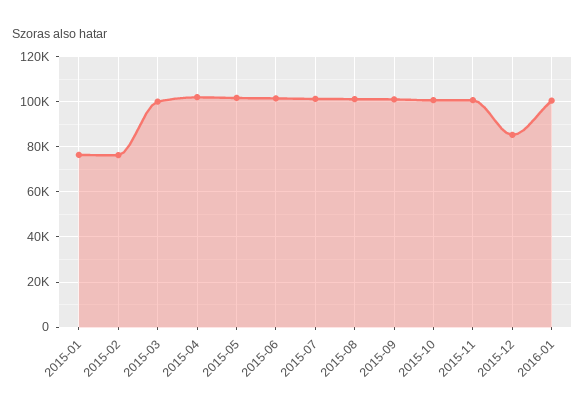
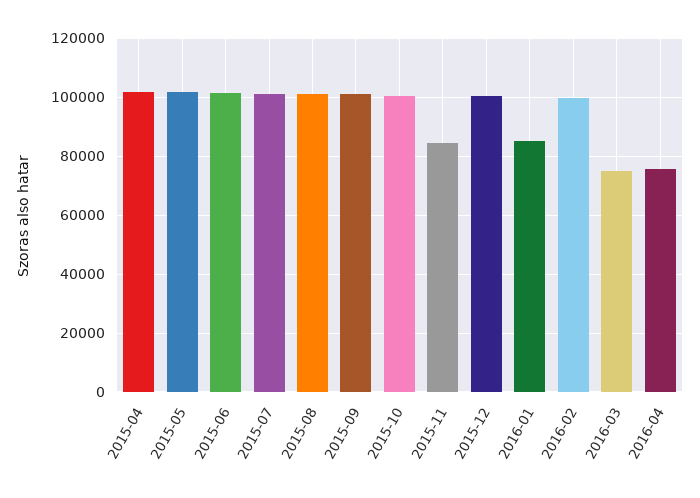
2015-01: 75000 -> none
2015-02: 75000 -> none
2015-03: 100000 -> none
2015-11: 100000 -> 85000
2015-12: 85000 -> 100000
2016-01: 100000 -> 85000
2016-02: none -> 100000
2016-03: none -> 75000
2016-04: none -> 75000

